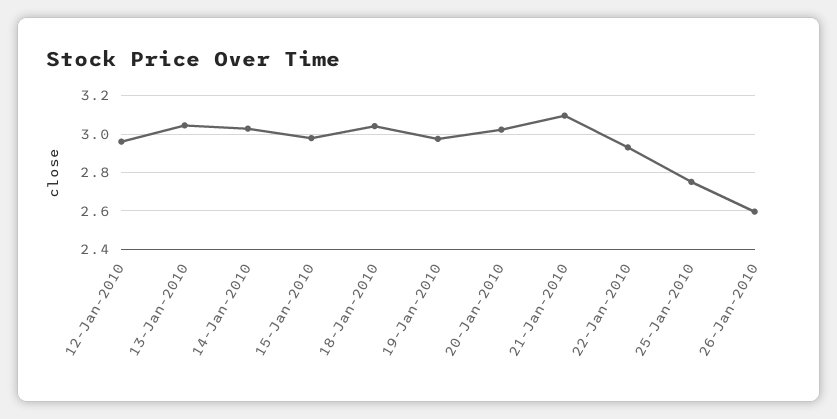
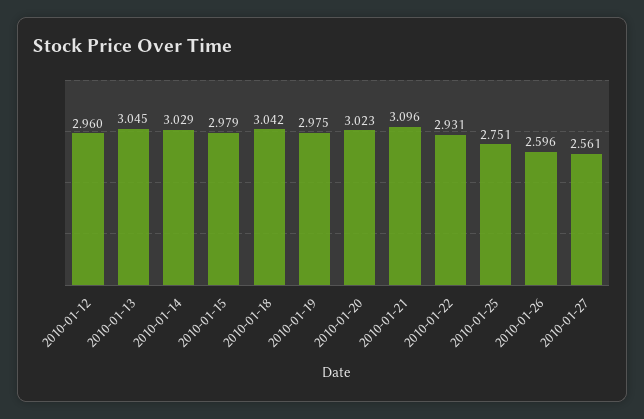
2010-01-27: none -> 2.561

